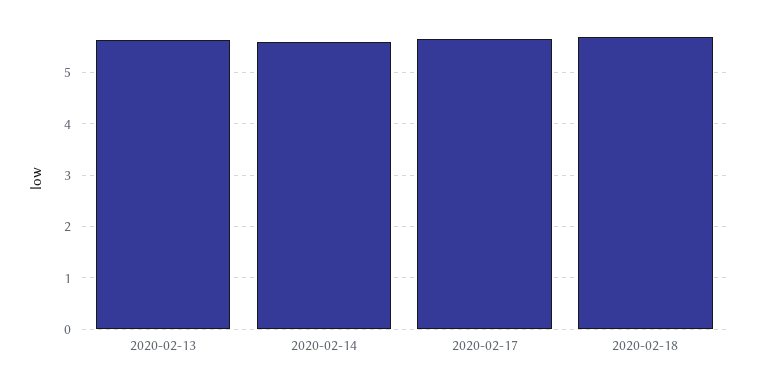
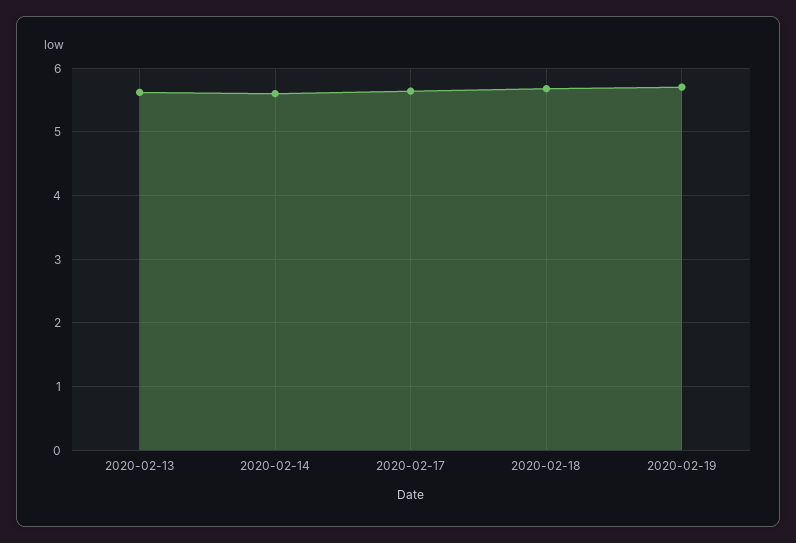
2020-02-19: none -> 5.7

